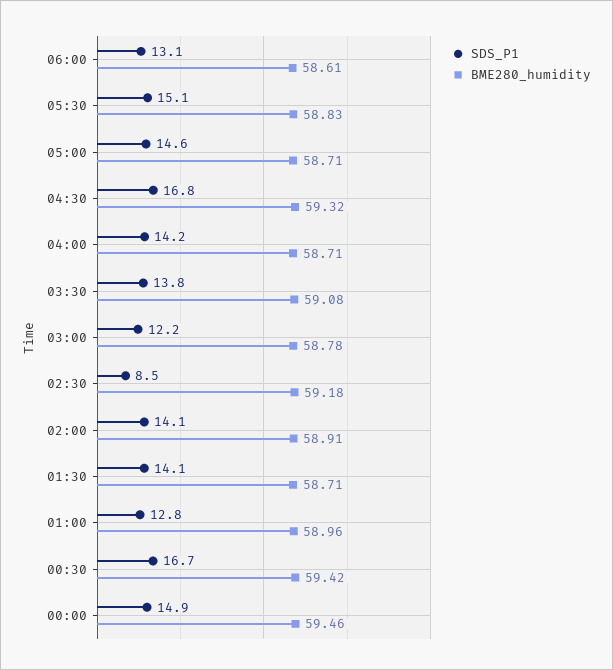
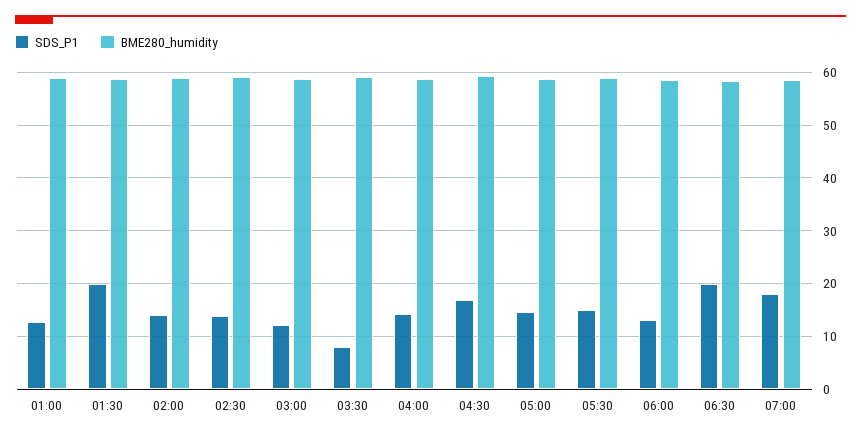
SDS_P1, 03:30: 13.8 -> 8
SDS_P1, 02:30: 8.5 -> 14
SDS_P1, 01:30: 14.1 -> 20
SDS_P1, 00:30: 16.7 -> none
BME280_humidity, 00:30: 59.42 -> none
SDS_P1, 00:00: 14.9 -> none
BME280_humidity, 00:00: 59.46 -> none
SDS_P1, 06:30: none -> 20
BME280_humidity, 06:30: none -> 58
SDS_P1, 07:00: none -> 18
BME280_humidity, 07:00: none -> 58

